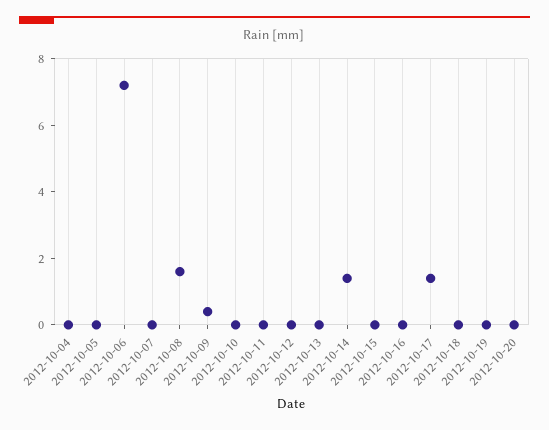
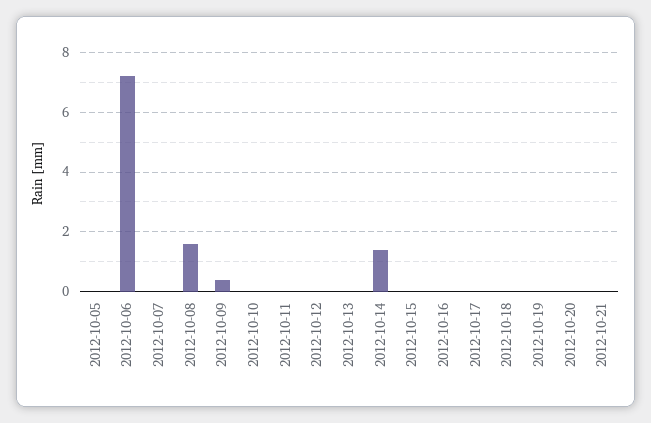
2012-10-04: 0 -> none
2012-10-17: 1.5 -> 0
2012-10-21: none -> 0

